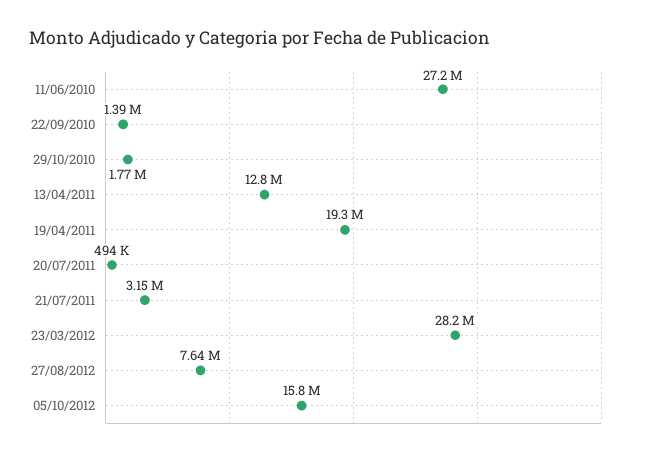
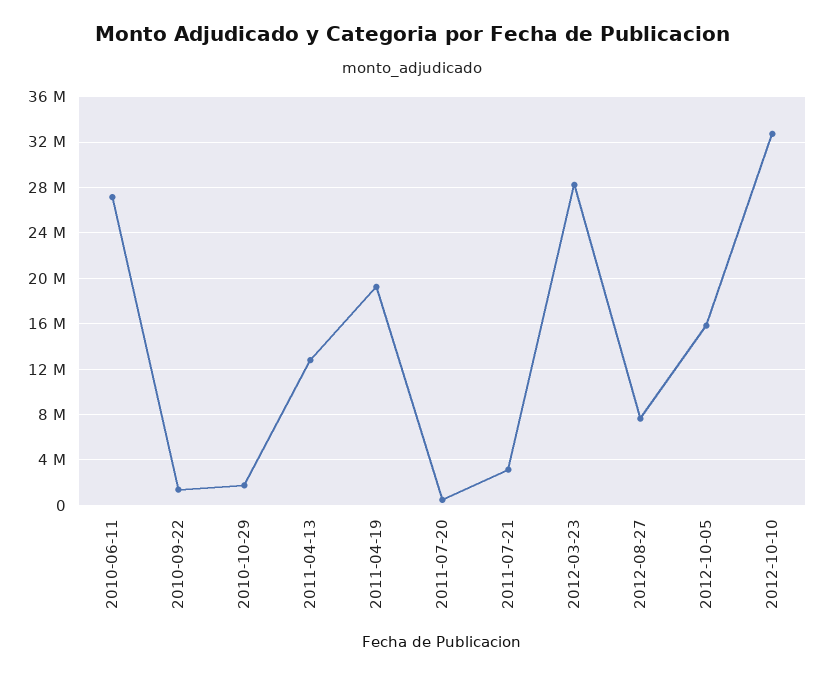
2012-10-10: none -> 33000000

